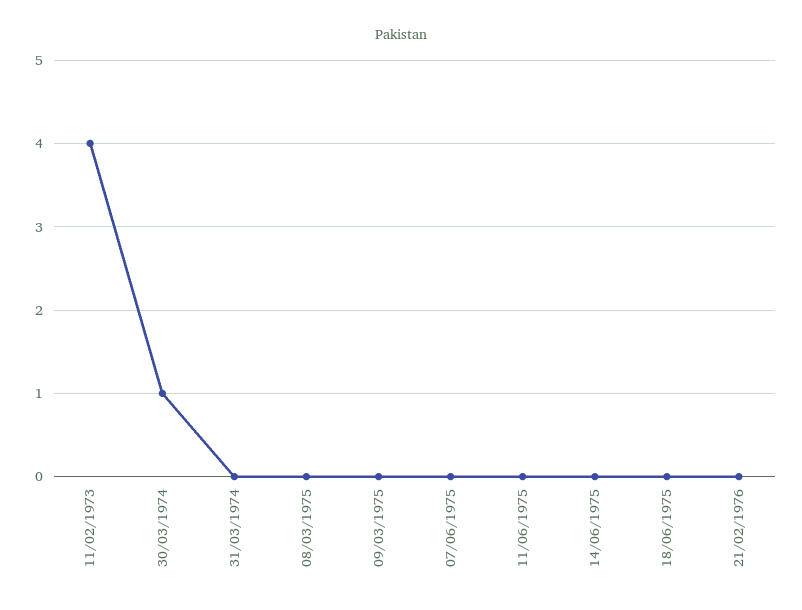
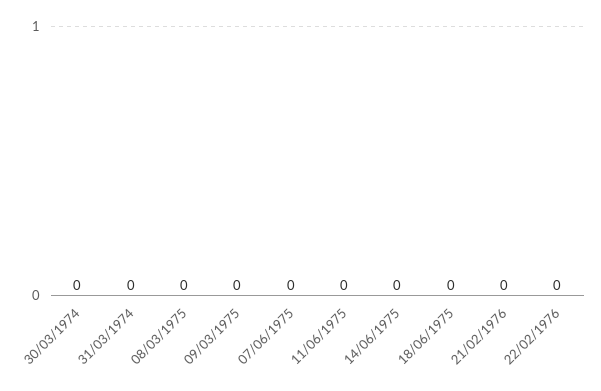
11/02/1973: 4 -> none
30/03/1974: 1 -> 0
22/02/1976: none -> 0

